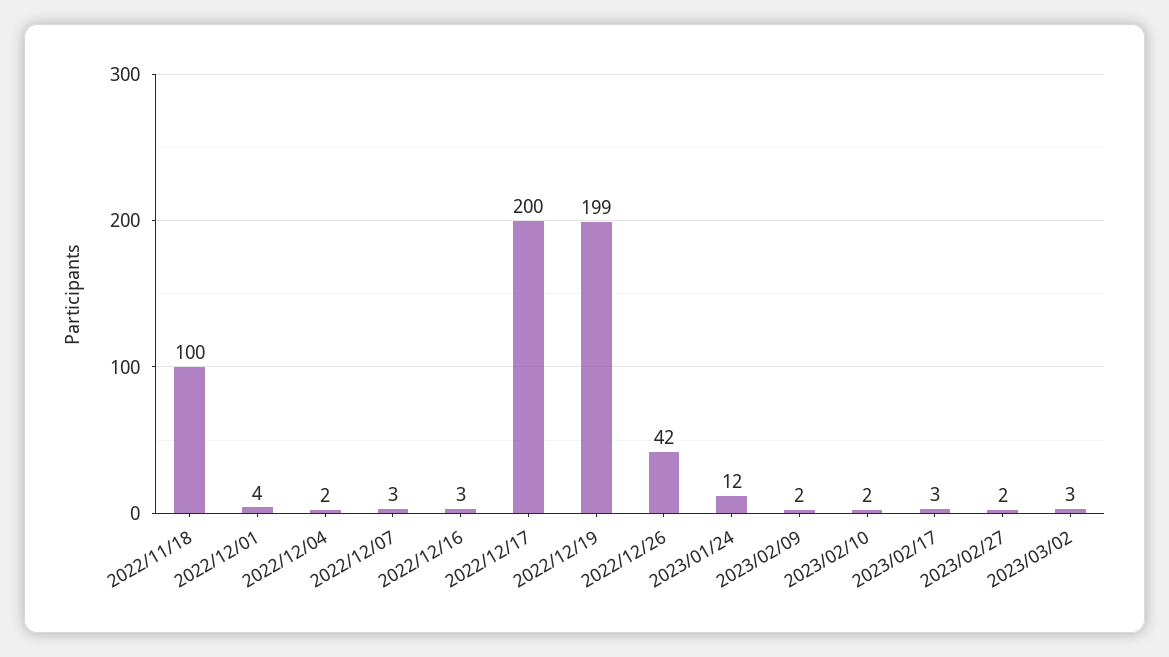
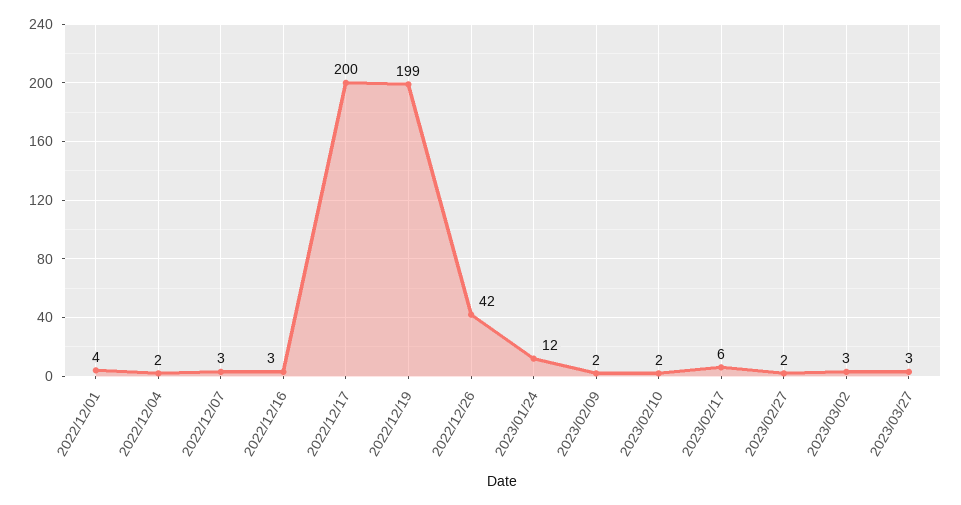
2022/11/18: 100 -> none
2023/02/17: 3 -> 6
2023/03/27: none -> 3

